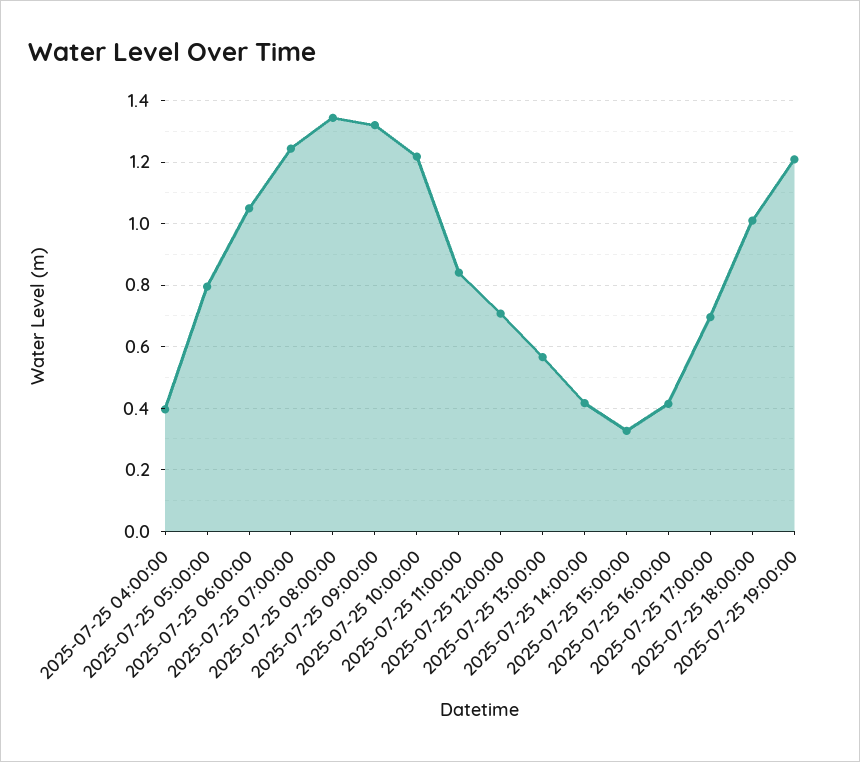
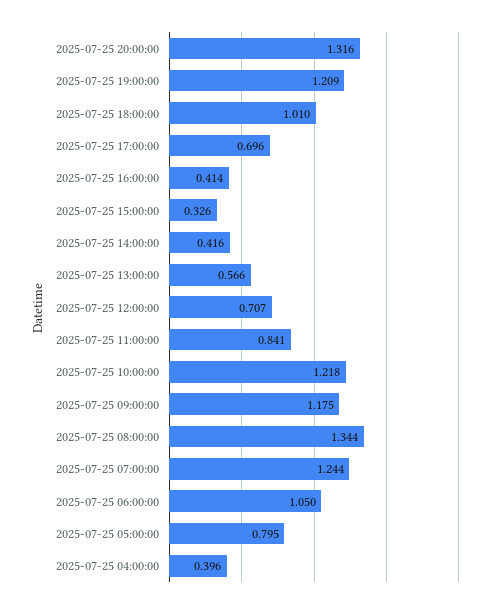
2025-07-25 09:00:00: 1.32 -> 1.175
2025-07-25 20:00:00: none -> 1.316

